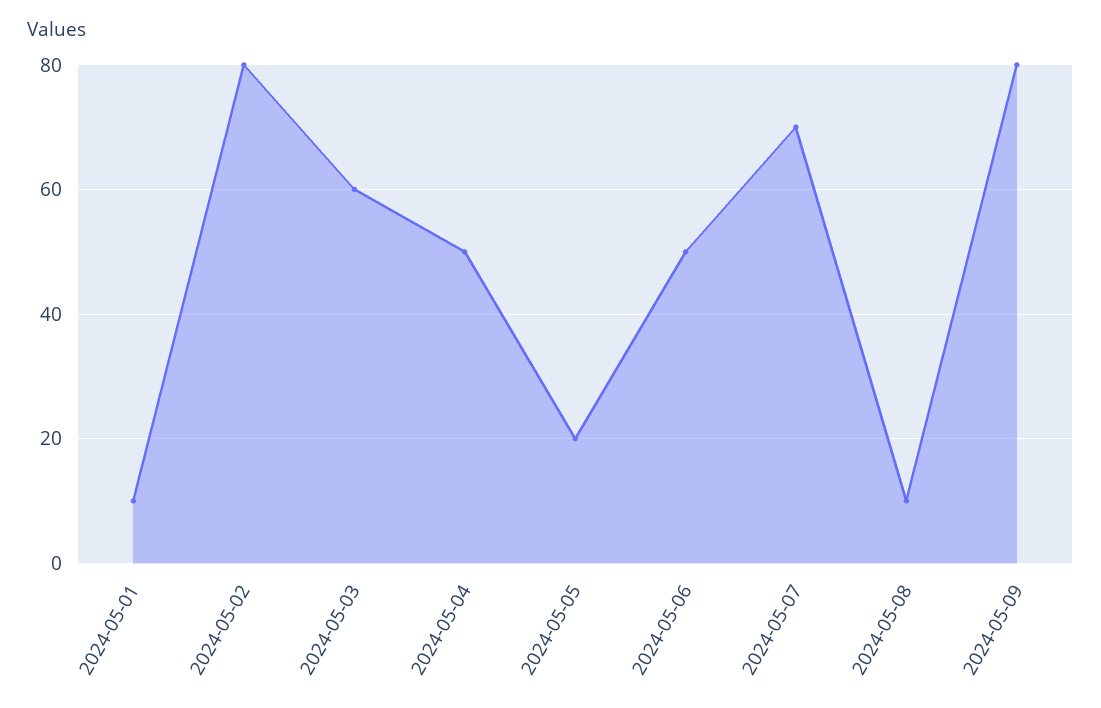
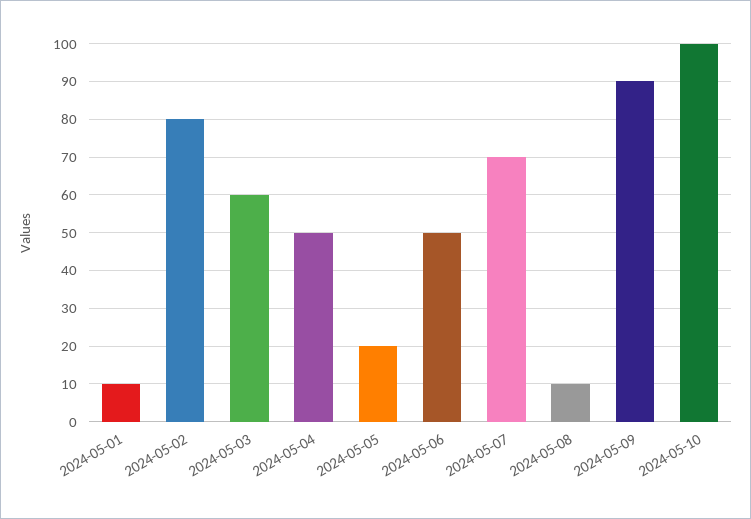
2024-05-09: 80 -> 90
2024-05-10: none -> 100

